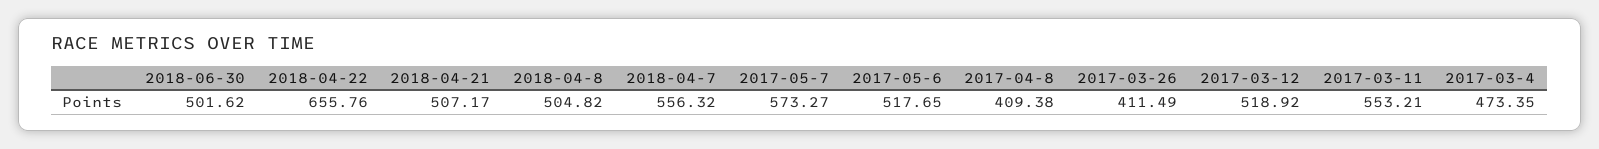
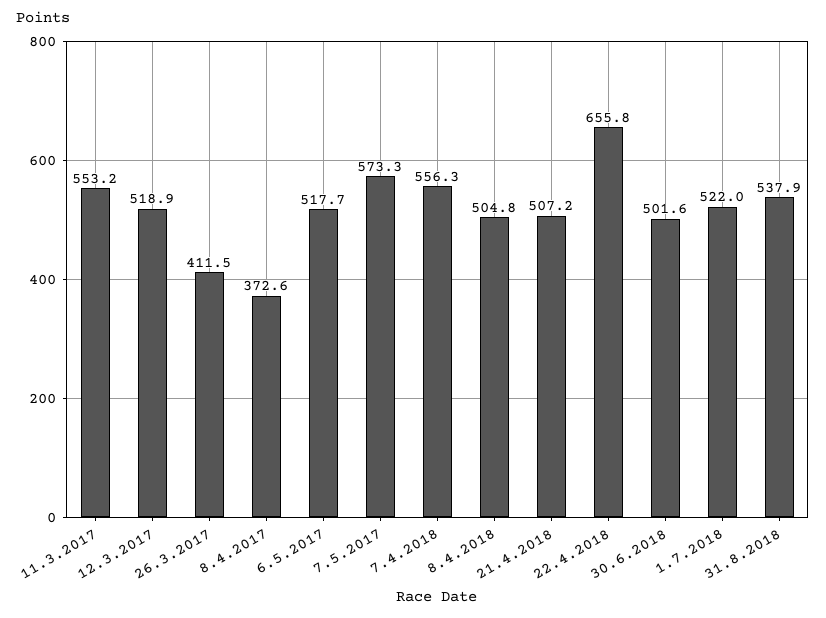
2017-04-8: 409.38 -> 372.6
2017-03-4: 473.35 -> none
1.7.2018: none -> 522
31.8.2018: none -> 537.9

